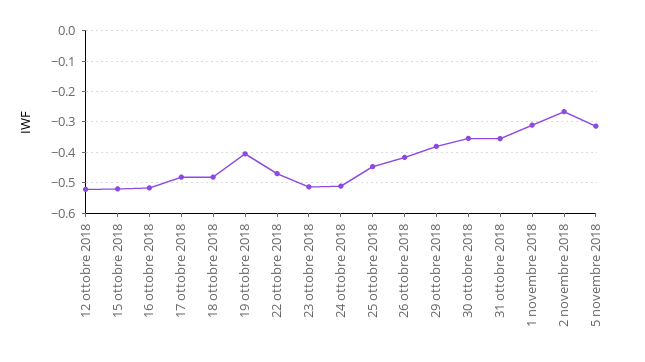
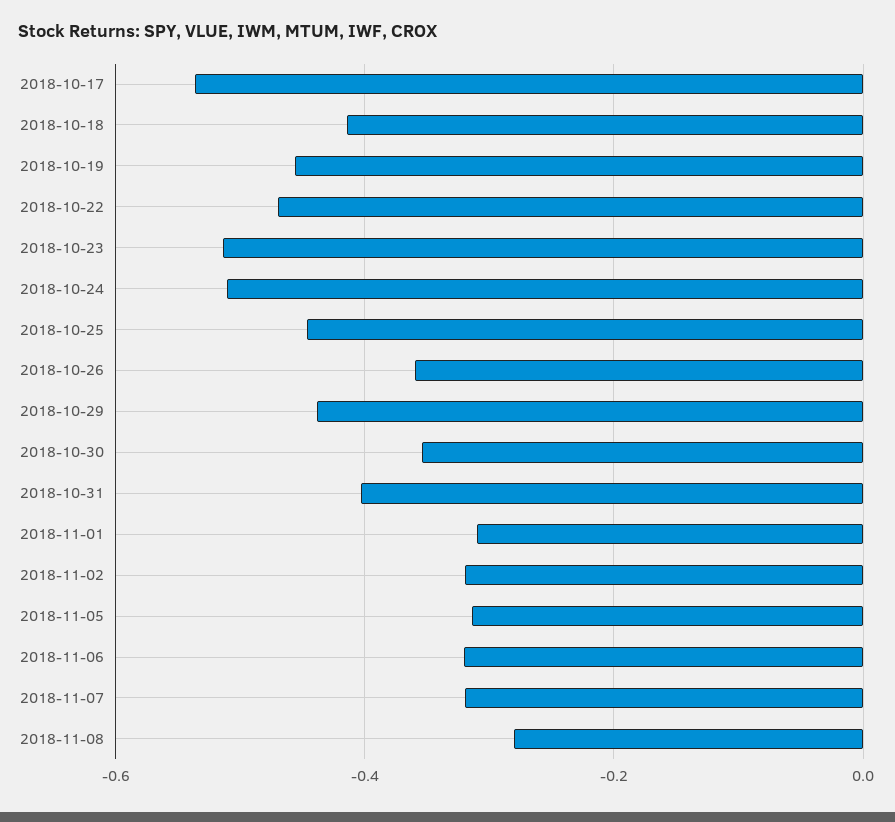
12 ottobre 2018: -0.52 -> none
15 ottobre 2018: -0.52 -> none
16 ottobre 2018: -0.52 -> none
17 ottobre 2018: -0.48 -> -0.54
18 ottobre 2018: -0.48 -> -0.42
19 ottobre 2018: -0.4 -> -0.46
26 ottobre 2018: -0.42 -> -0.36
29 ottobre 2018: -0.38 -> -0.44
31 ottobre 2018: -0.36 -> -0.4
2 novembre 2018: -0.26 -> -0.32
2018-11-06: none -> -0.32
2018-11-07: none -> -0.32
2018-11-08: none -> -0.28

